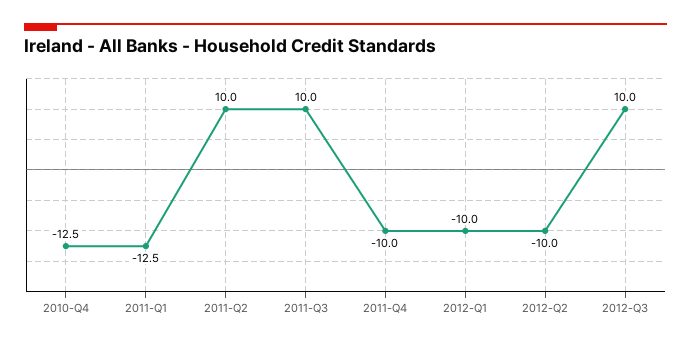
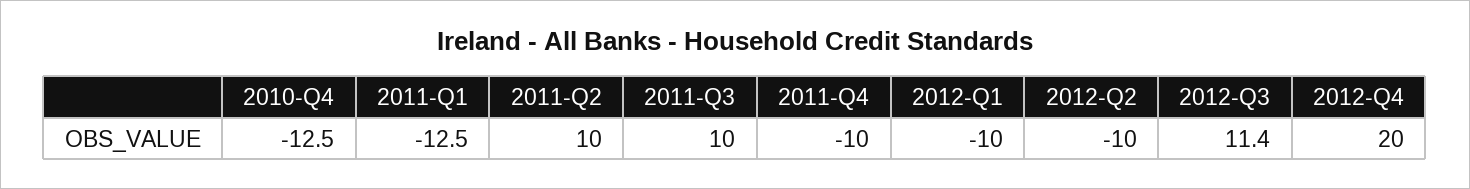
2012-Q3: 10 -> 11.4
2012-Q4: none -> 20

